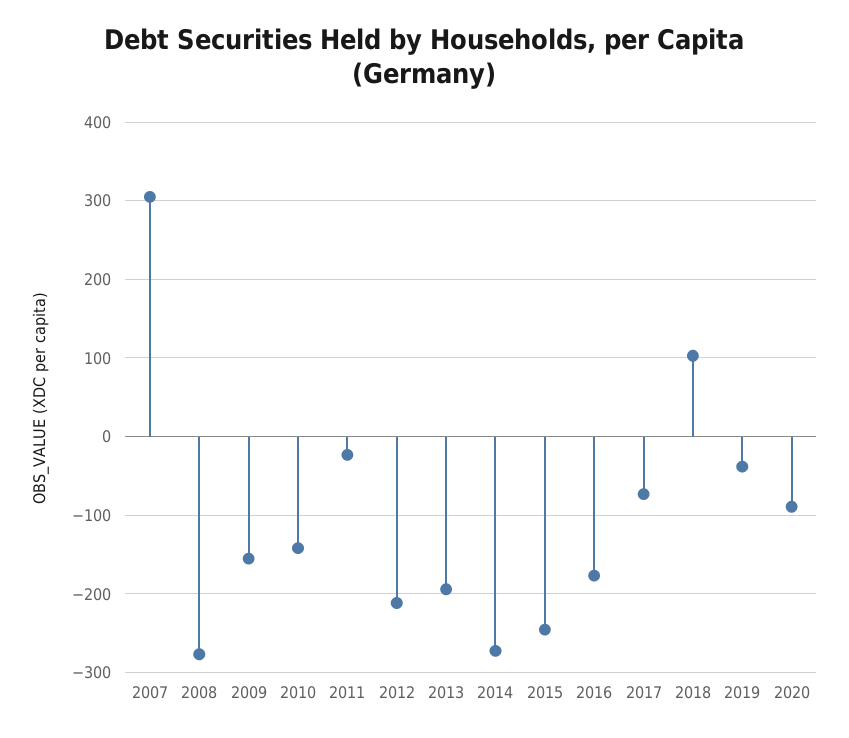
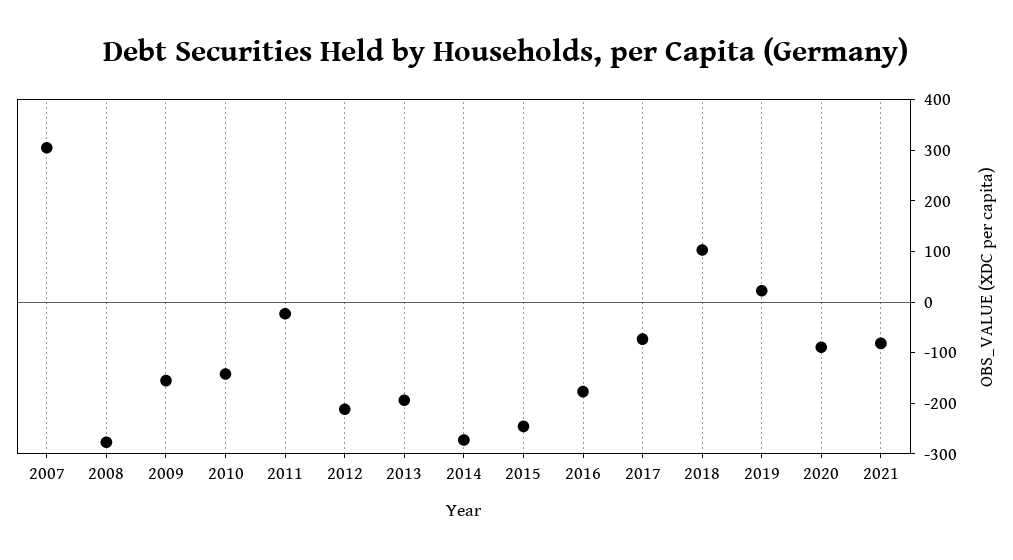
2019: -40 -> 20
2021: none -> -80

